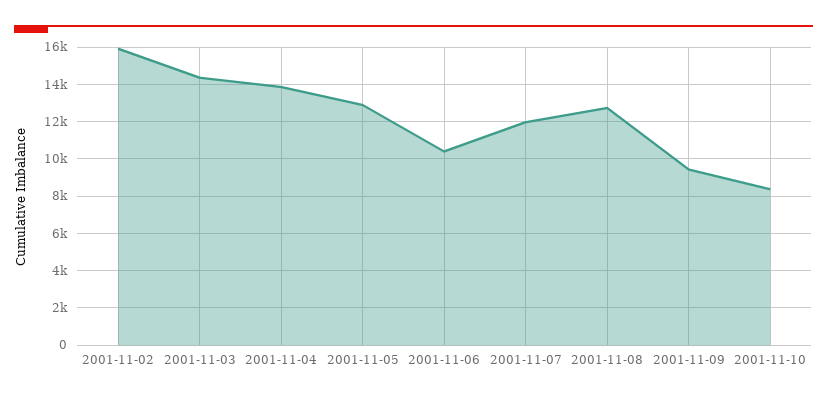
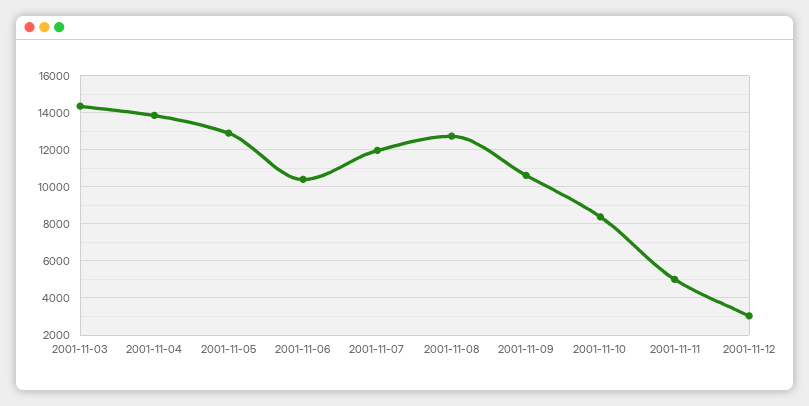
2001-11-02: 16000 -> none
2001-11-09: 9500 -> 10500
2001-11-11: none -> 5000
2001-11-12: none -> 3000

